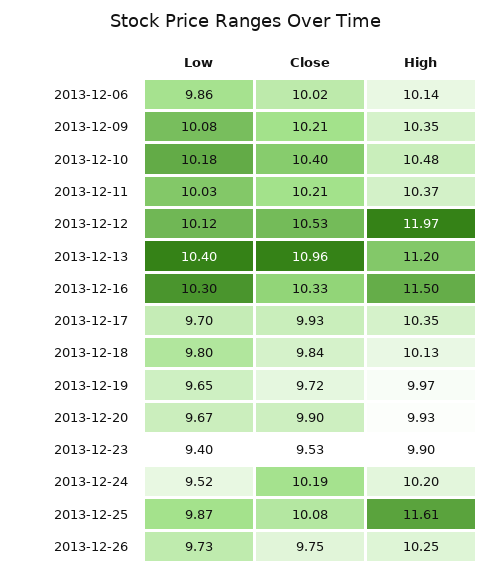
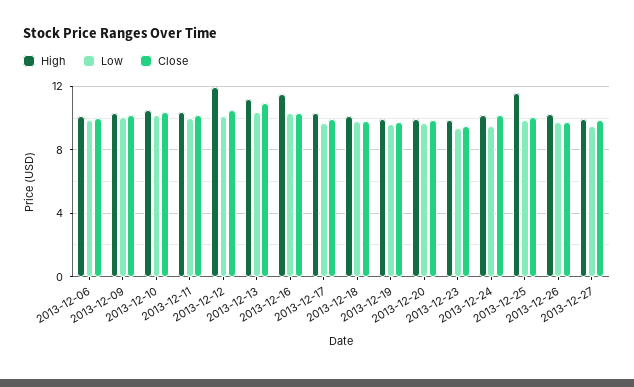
High, 2013-12-27: none -> 10
Low, 2013-12-27: none -> 9.5
Close, 2013-12-27: none -> 10

